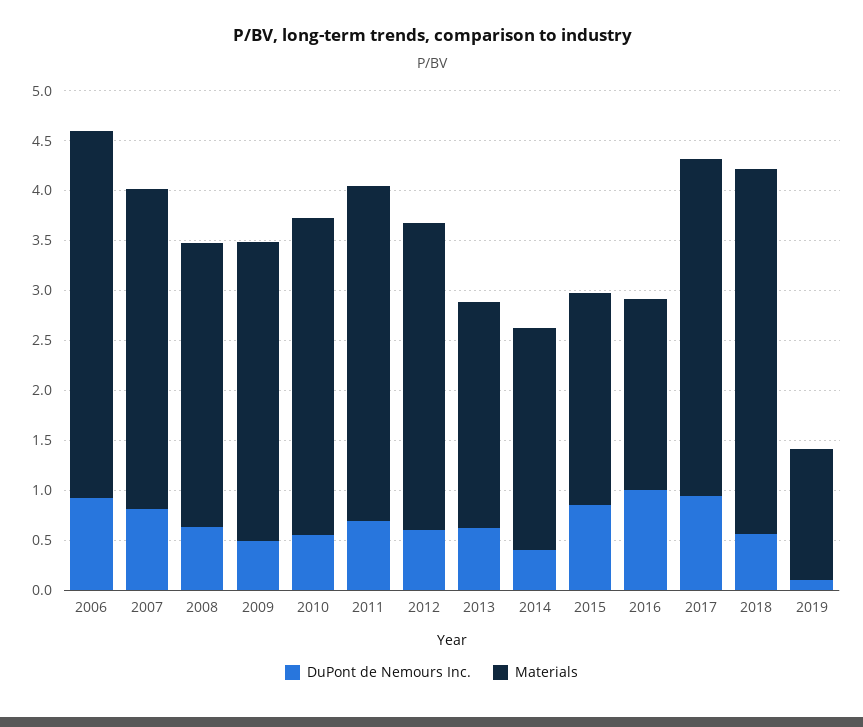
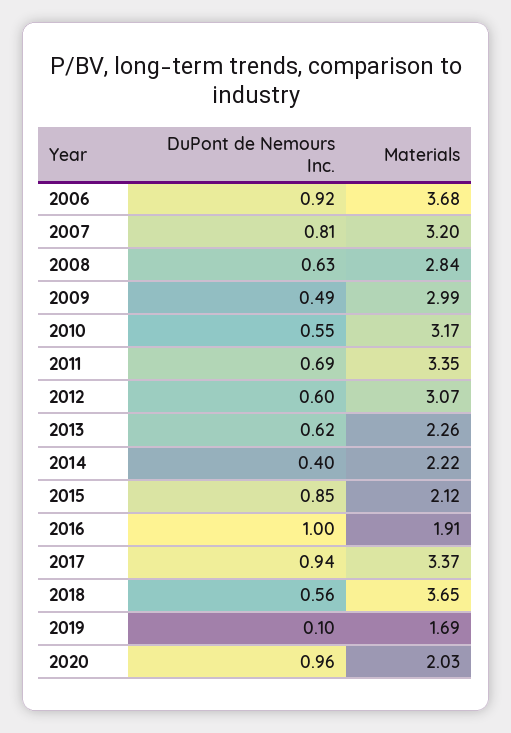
Materials, 2019: 1.3 -> 1.69
DuPont de Nemours Inc., 2020: none -> 0.96
Materials, 2020: none -> 2.03

